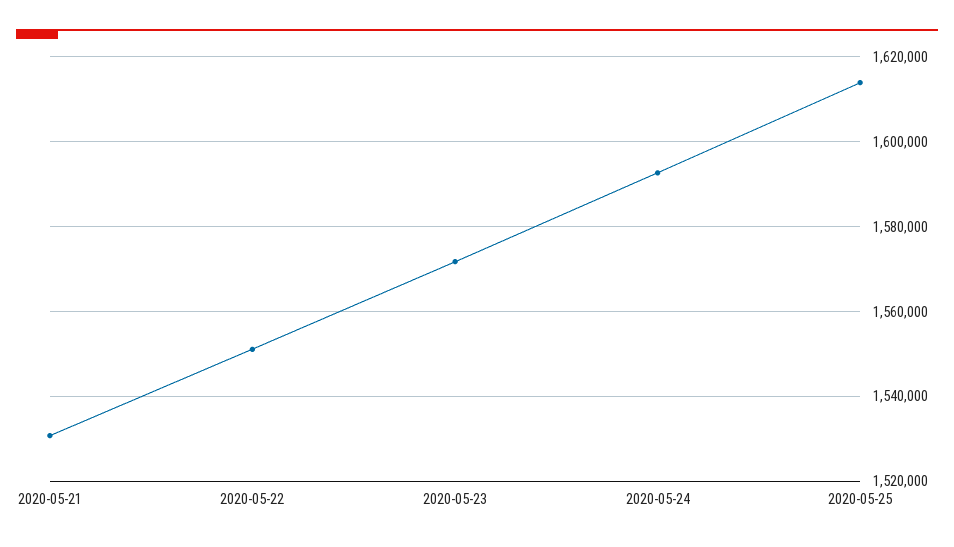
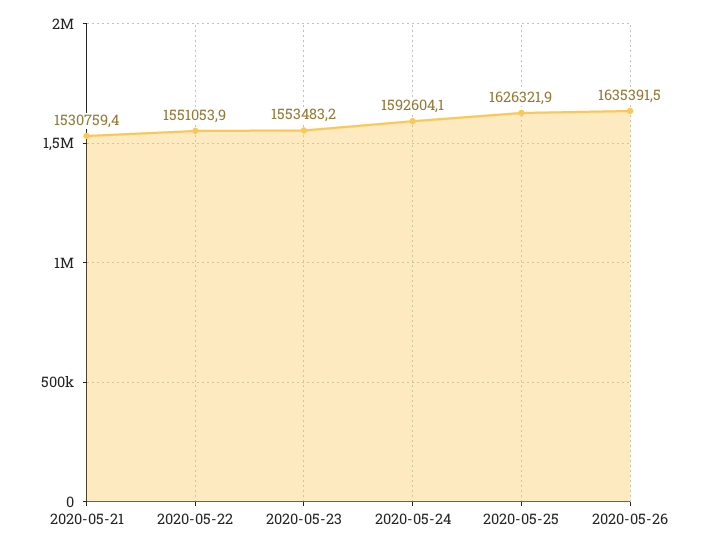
2020-05-23: 1572000 -> 1553483.2
2020-05-25: 1614000 -> 1626321.9
2020-05-26: none -> 1635391.5

